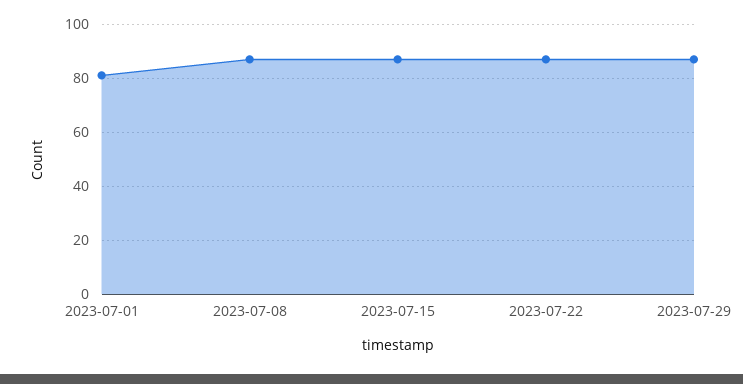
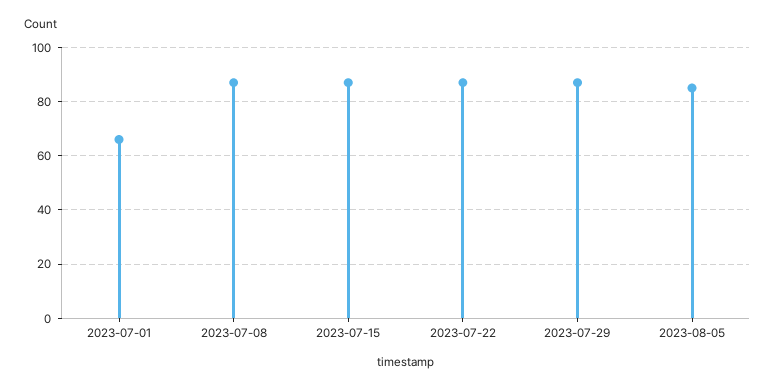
2023-07-01: 80 -> 65
2023-08-05: none -> 85

